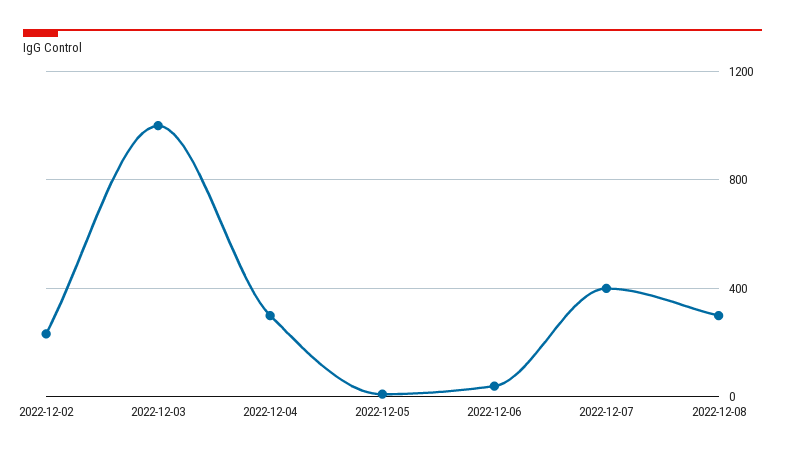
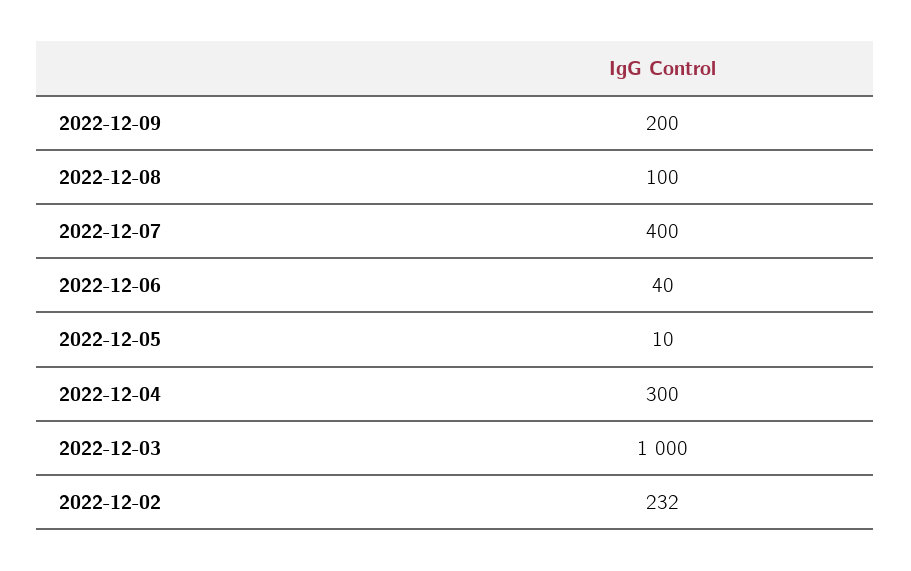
2022-12-08: 300 -> 100
2022-12-09: none -> 200

